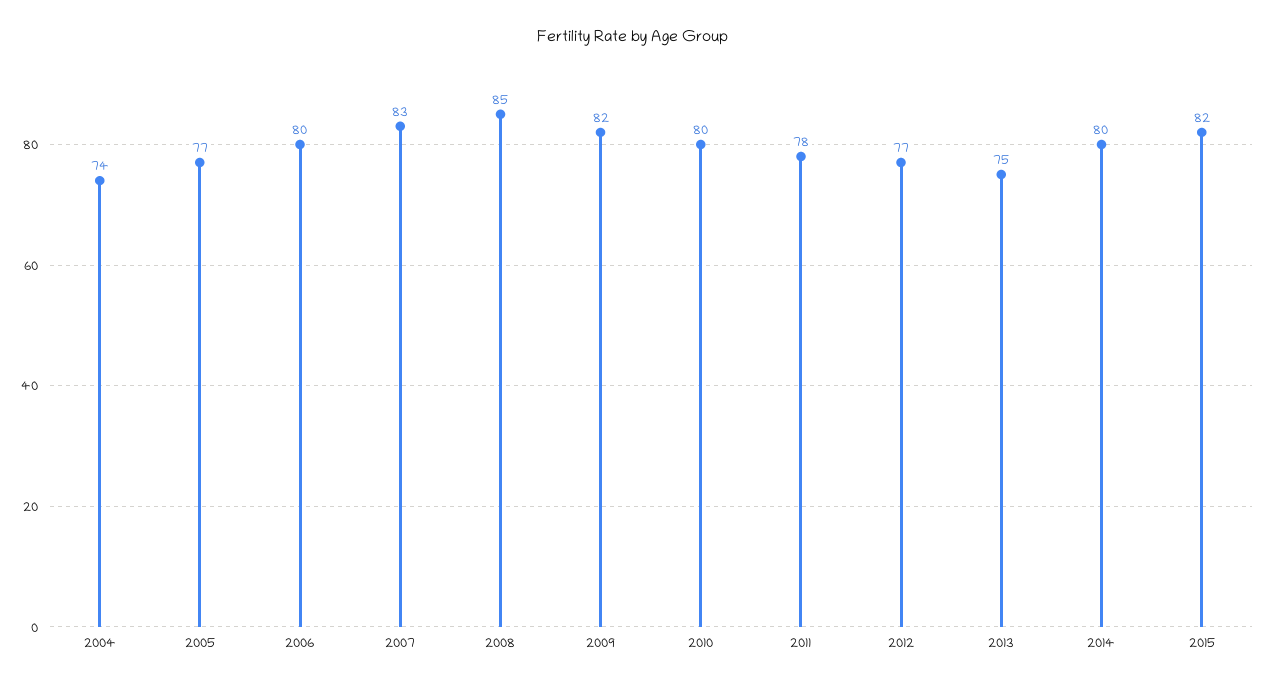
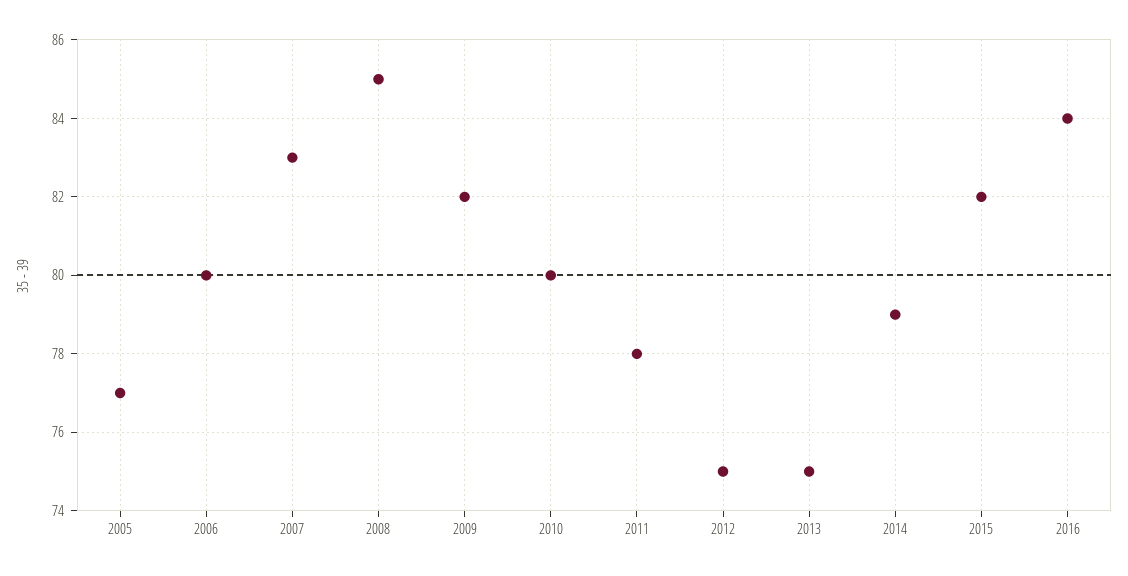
2004: 74 -> none
2012: 77 -> 75
2014: 80 -> 79
2016: none -> 84

